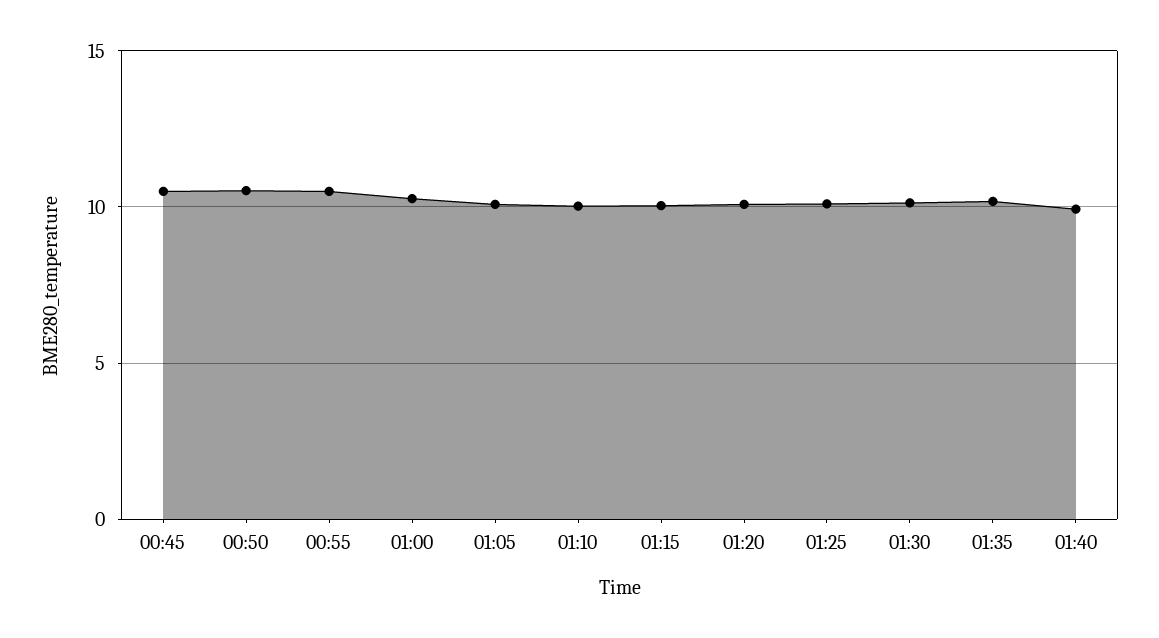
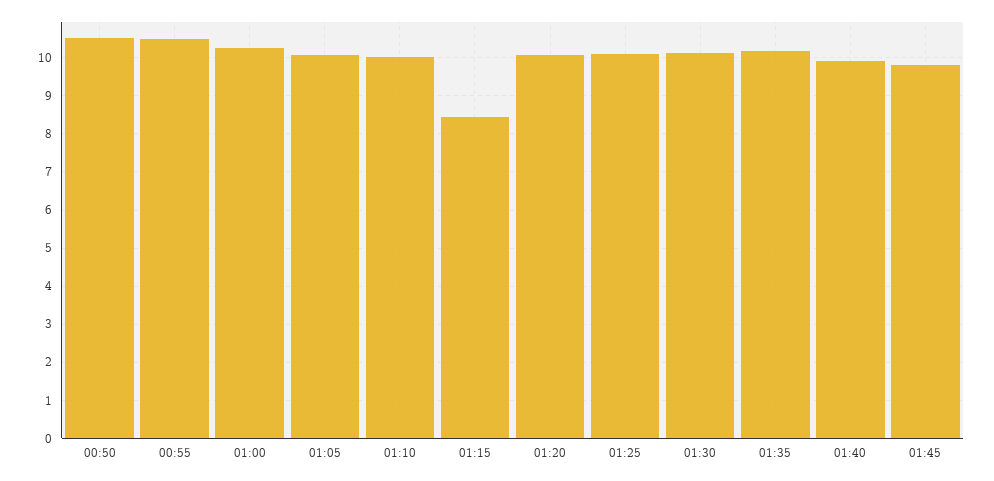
00:45: 10.5 -> none
01:15: 10 -> 8.4
01:45: none -> 9.8

